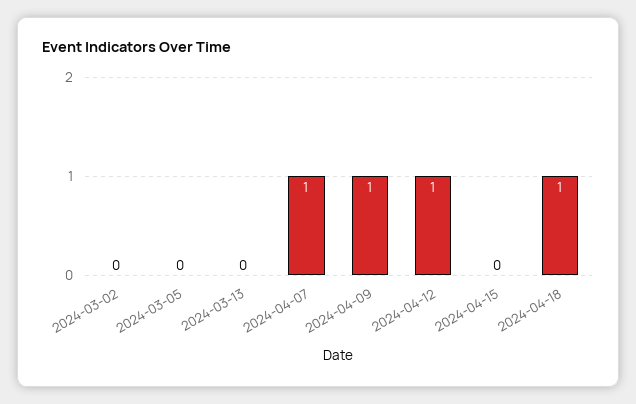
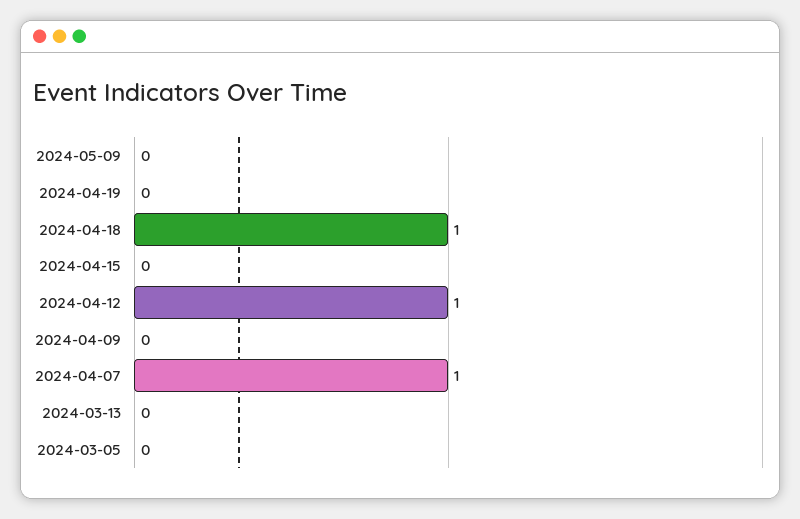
2024-03-02: 0 -> none
2024-04-09: 1 -> 0
2024-05-09: none -> 0
2024-04-19: none -> 0

